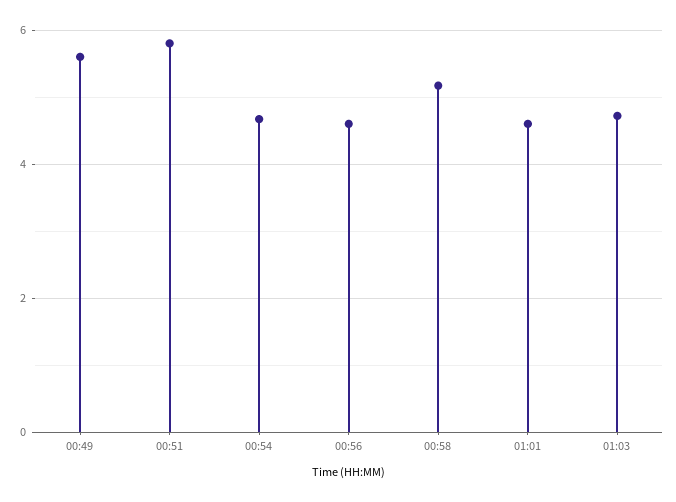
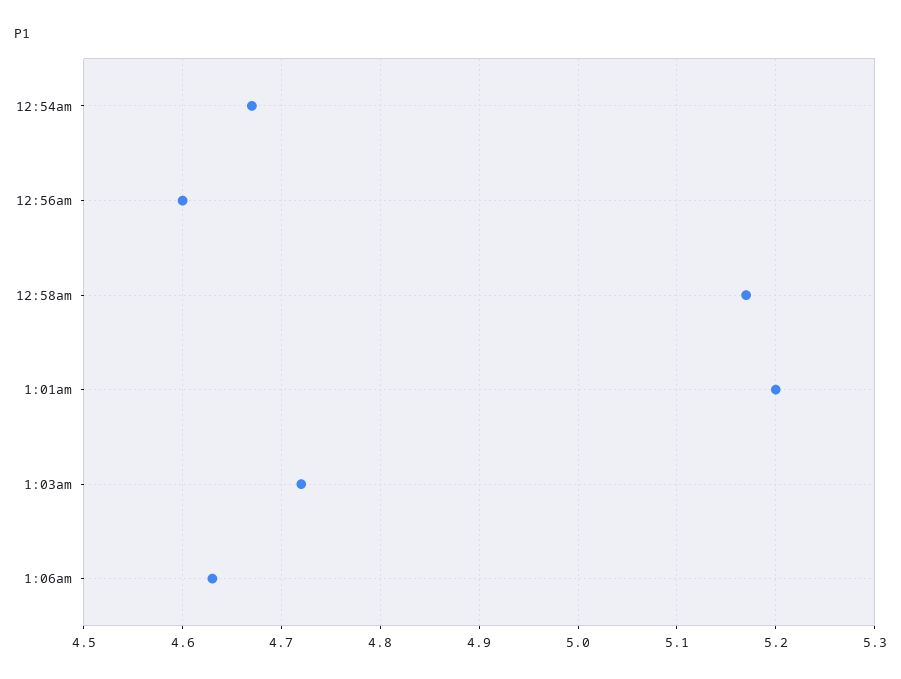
00:49: 5.6 -> none
00:51: 5.8 -> none
01:01: 4.6 -> 5.2
1:06am: none -> 4.63

